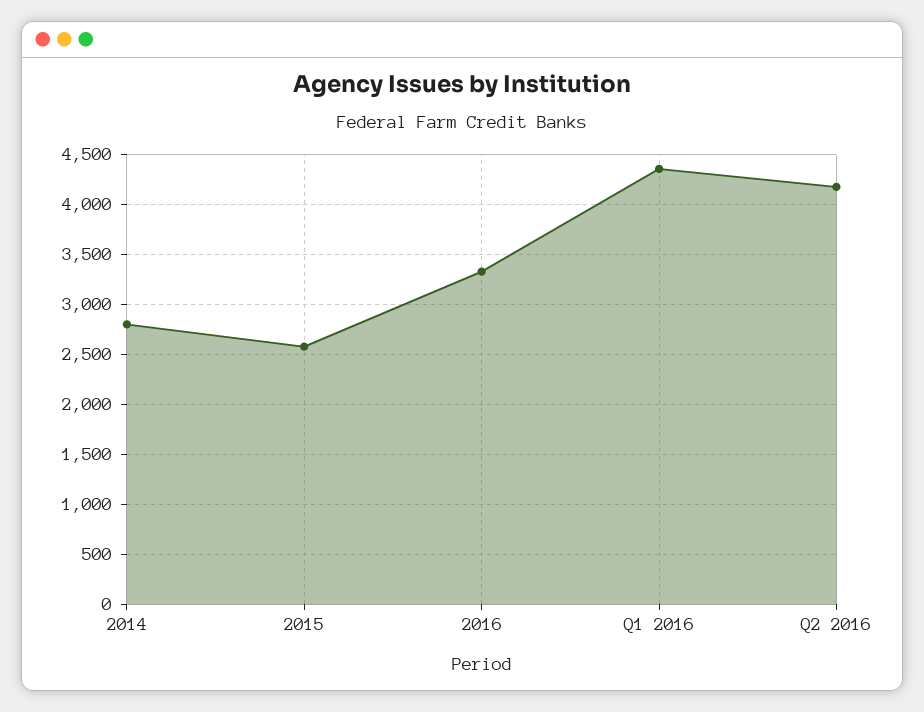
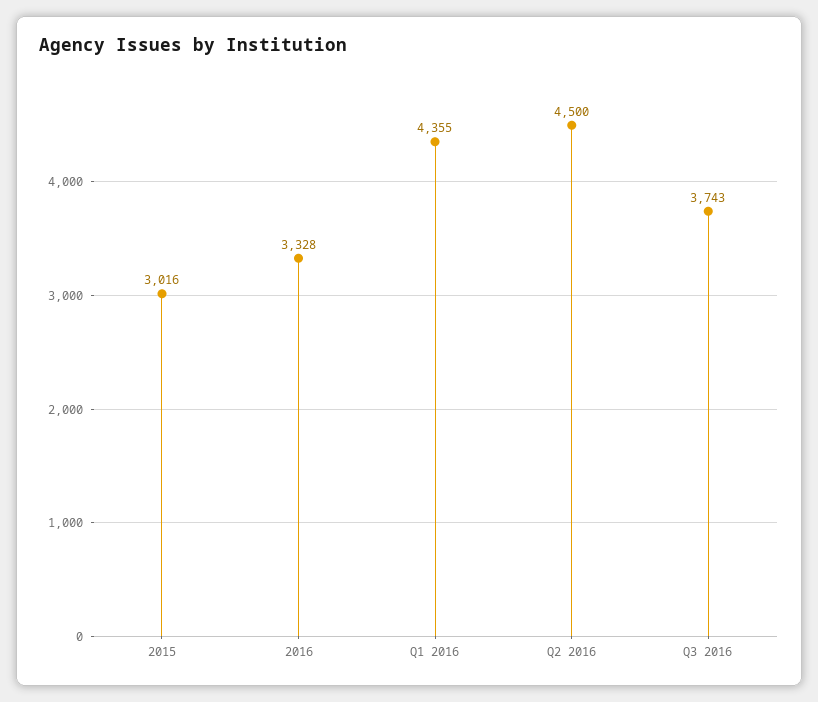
2014: 2800 -> none
2015: 2600 -> 3016
Q2 2016: 4200 -> 4500
Q3 2016: none -> 3743

